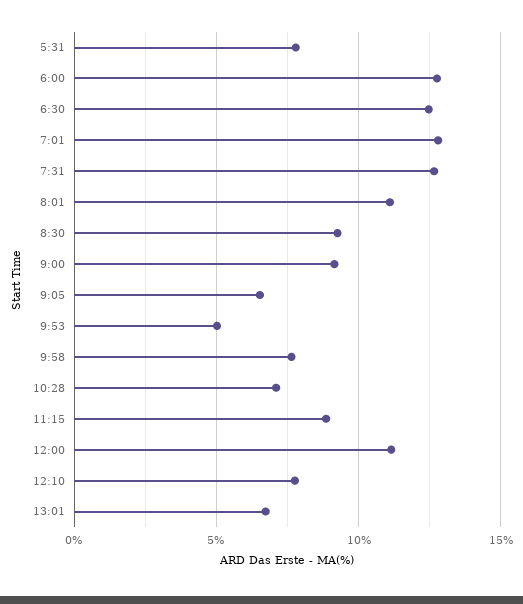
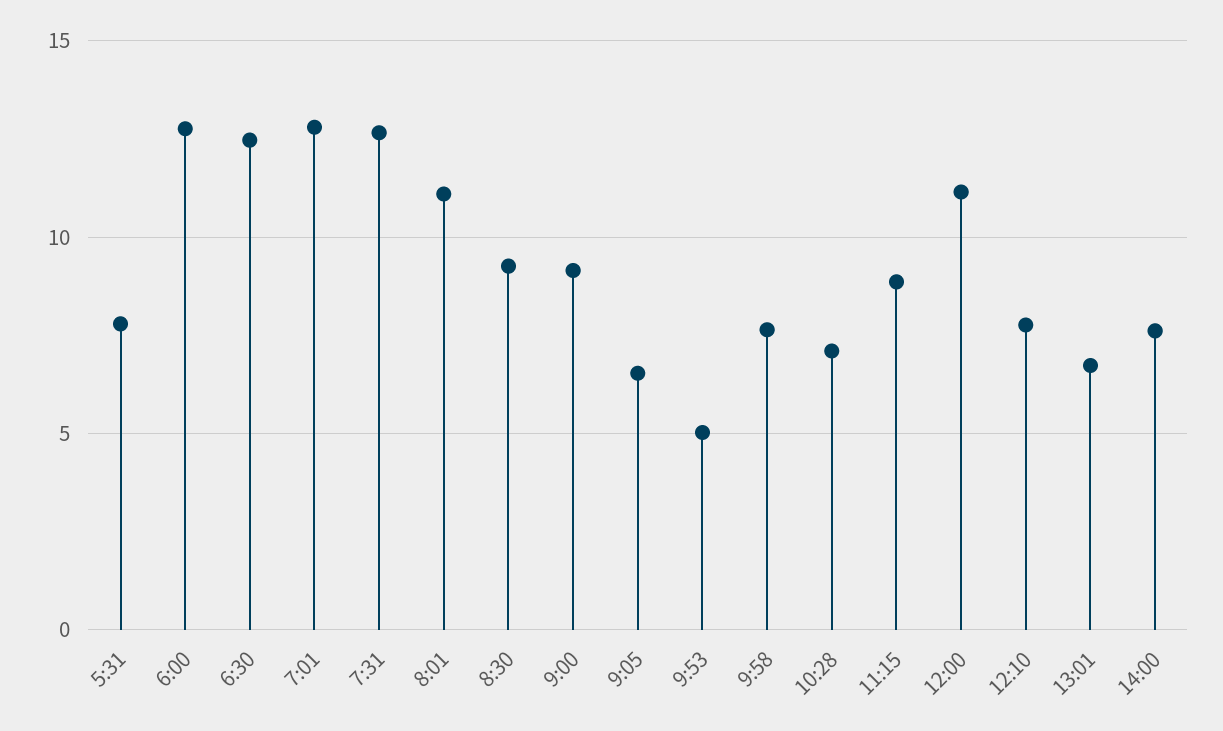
14:00: none -> 7.5

